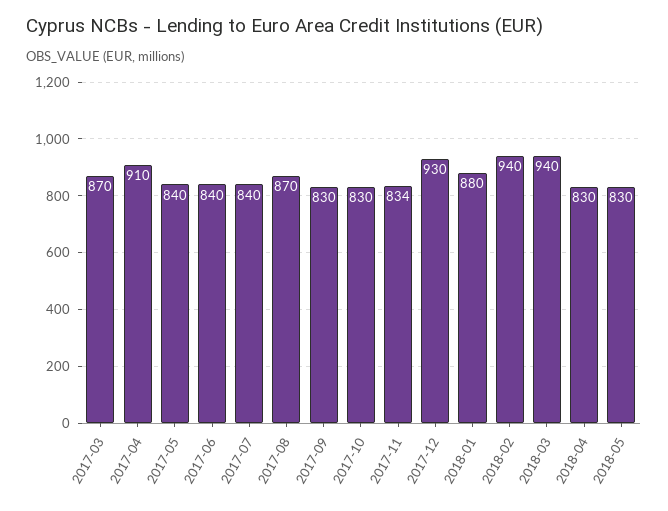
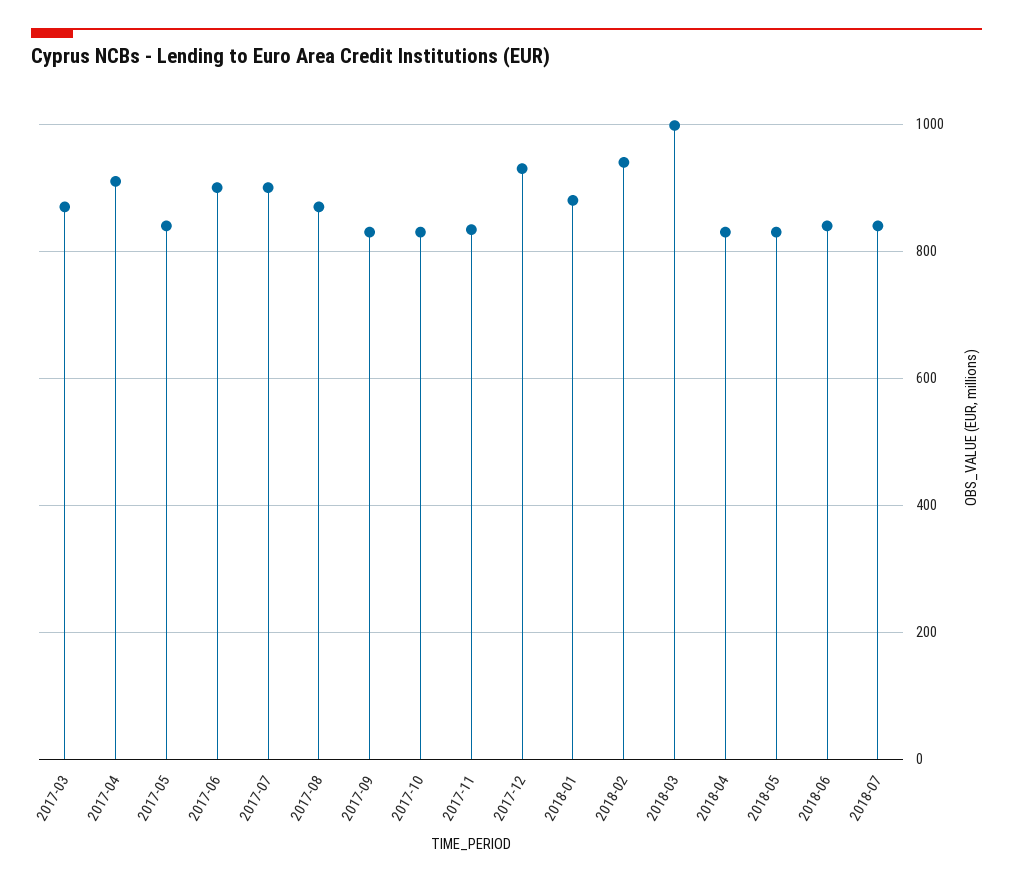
2017-06: 840 -> 900
2017-07: 840 -> 900
2018-03: 940 -> 1000
2018-06: none -> 840
2018-07: none -> 840

